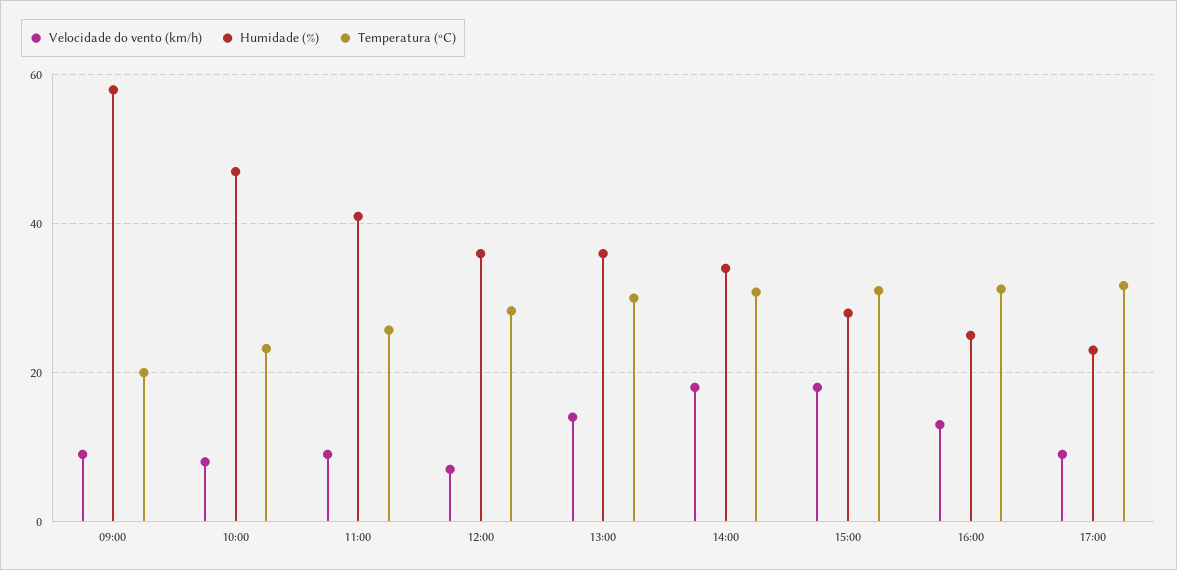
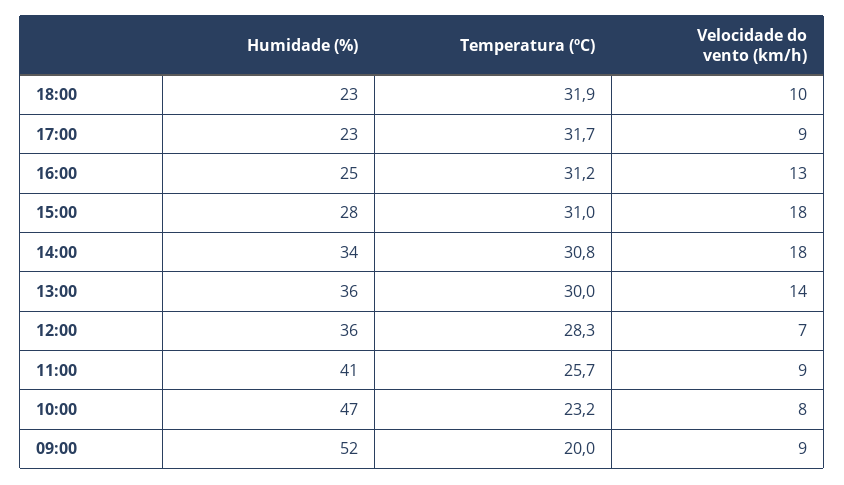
Humidade (%), 09:00: 58 -> 52
Humidade (%), 18:00: none -> 23
Temperatura (ºC), 18:00: none -> 31.9
Velocidade do vento (km/h), 18:00: none -> 10

